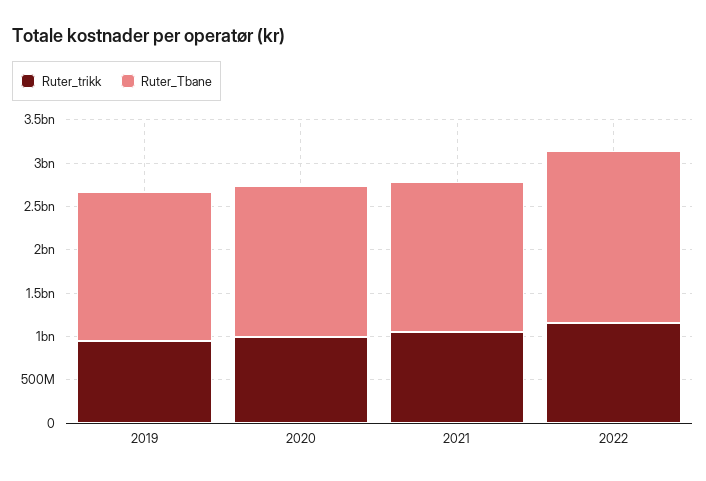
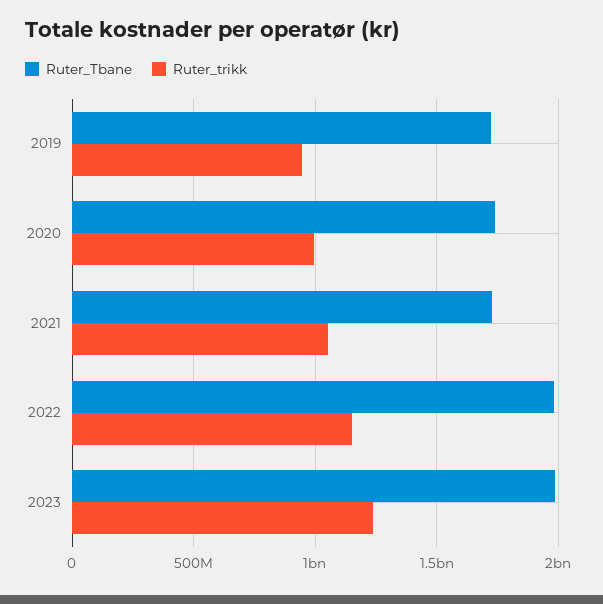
Ruter_Tbane, 2023: none -> 2000000000
Ruter_trikk, 2023: none -> 1250000000

